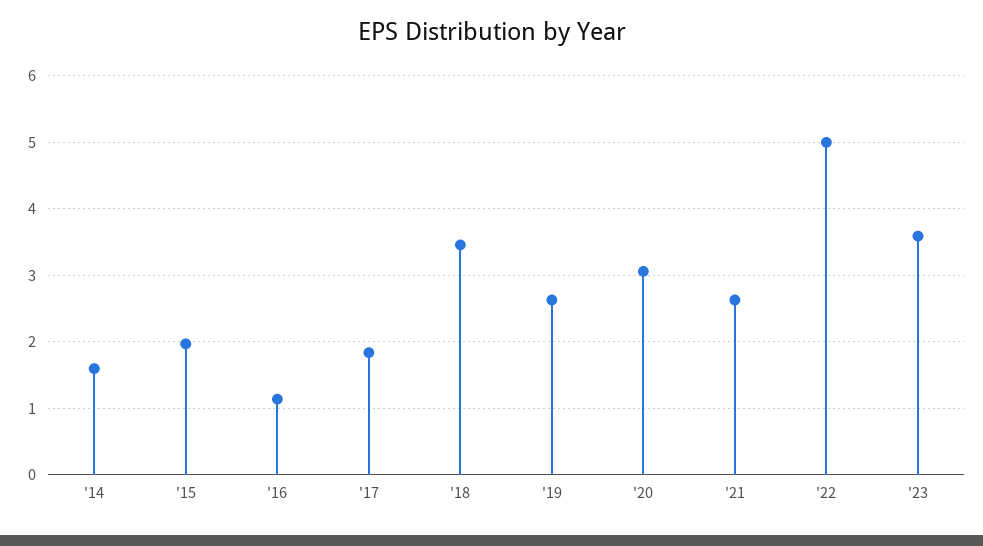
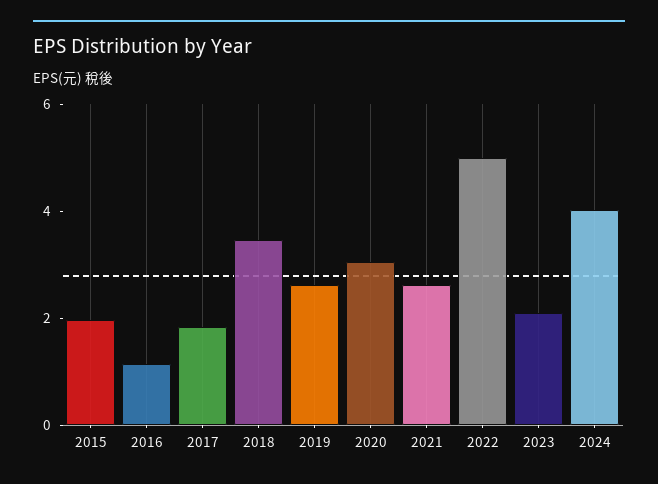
'14: 1.6 -> none
'23: 3.6 -> 2
2024: none -> 4

